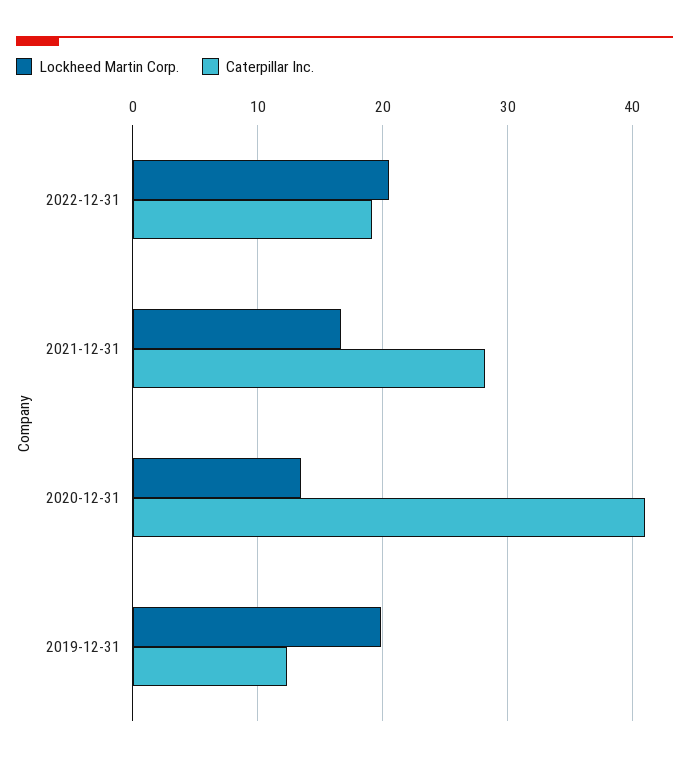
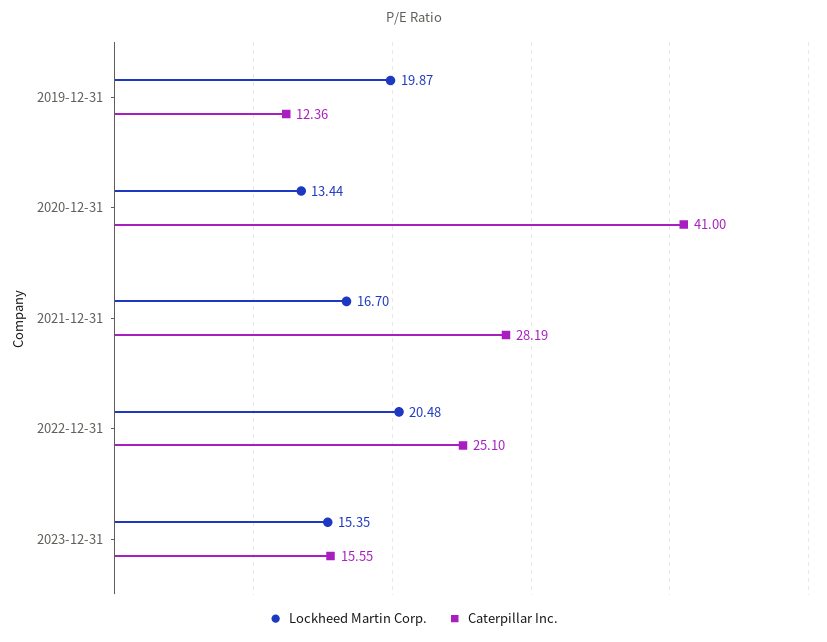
Caterpillar Inc., 2022-12-31: 19 -> 25.1
Lockheed Martin Corp., 2023-12-31: none -> 15.35
Caterpillar Inc., 2023-12-31: none -> 15.55

